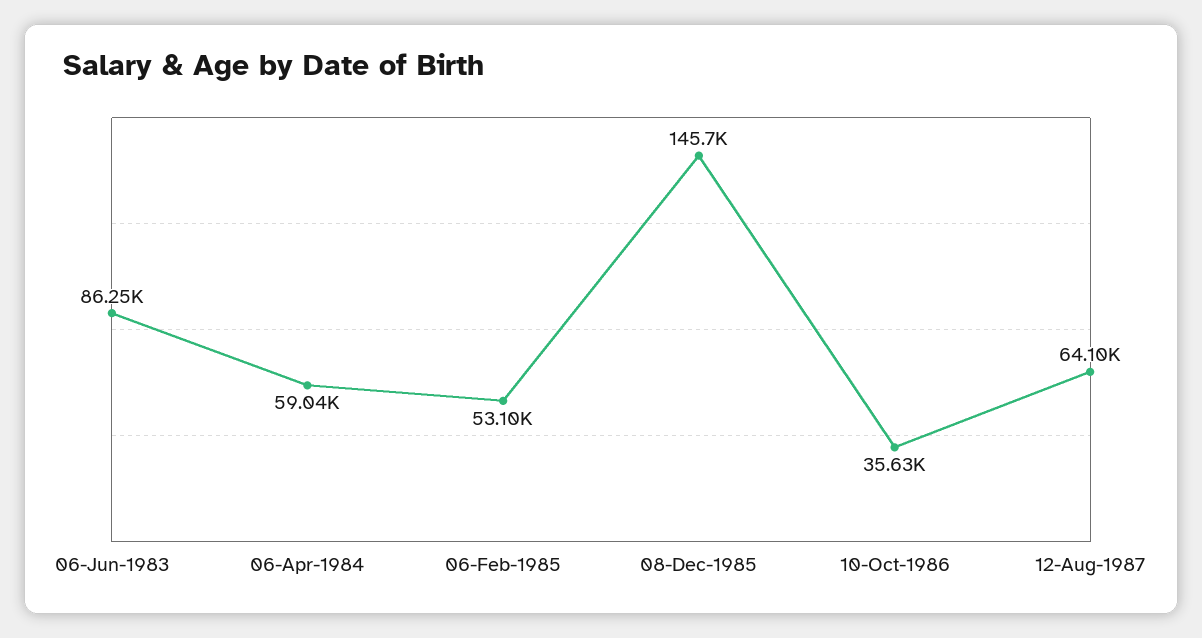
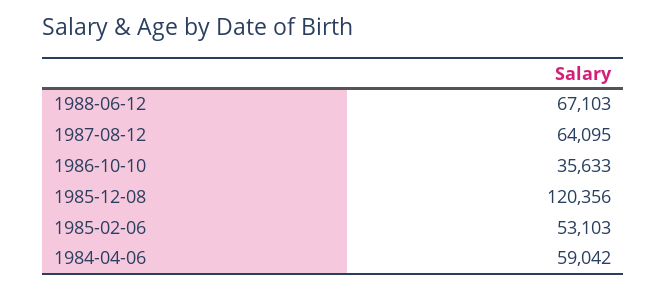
06-Jun-1983: 86250 -> none
08-Dec-1985: 145700 -> 120356
1988-06-12: none -> 67103

